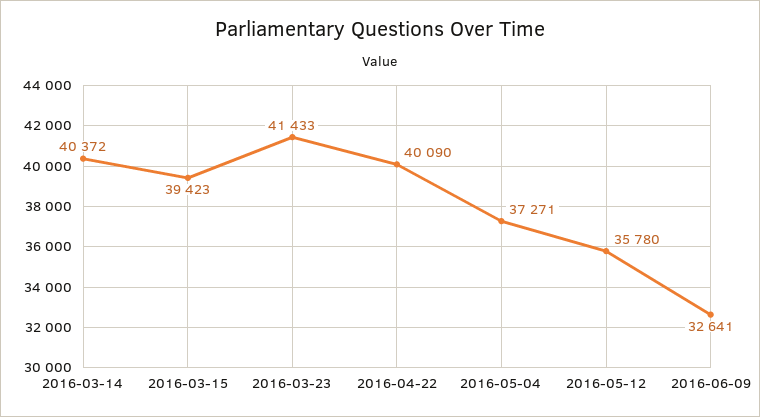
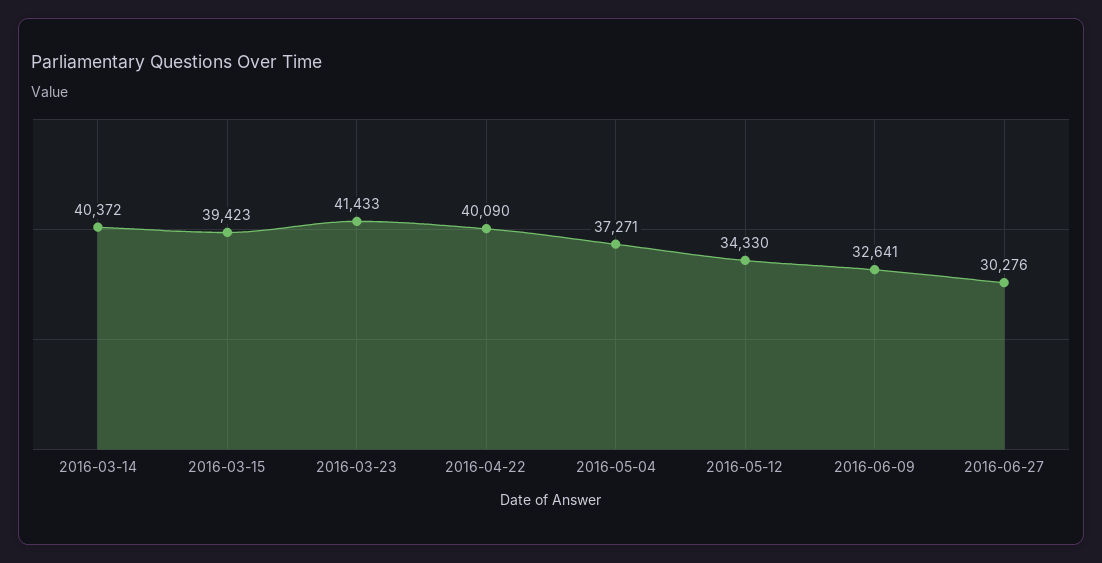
2016-05-12: 35780 -> 34330
2016-06-27: none -> 30276

